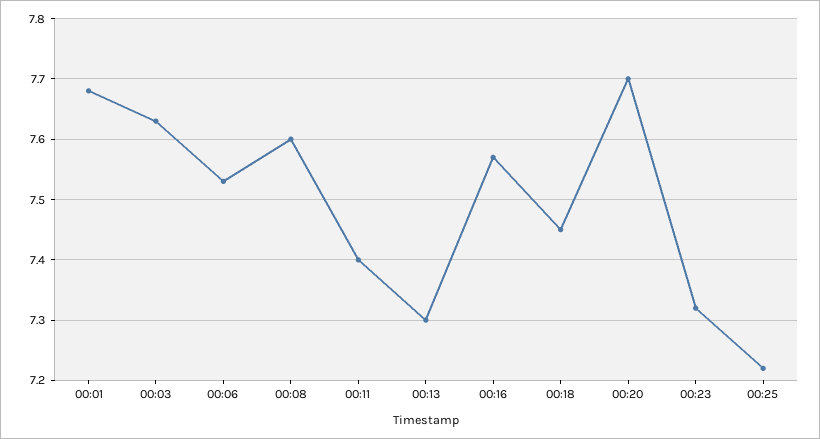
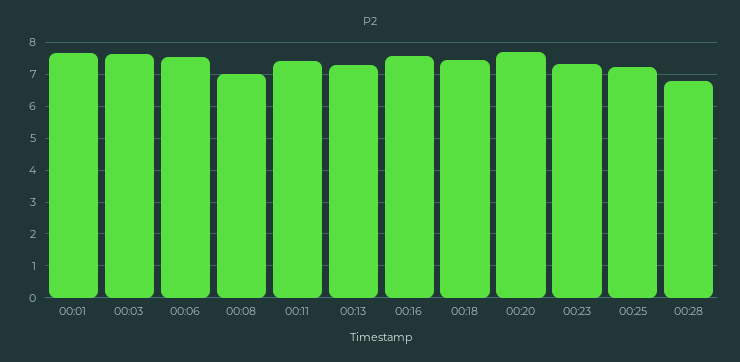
00:08: 7.6 -> 7
00:28: none -> 6.8

